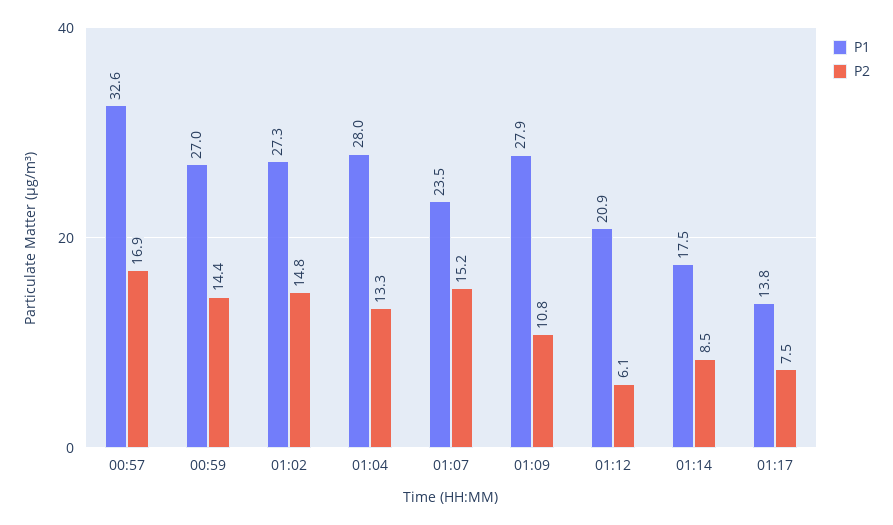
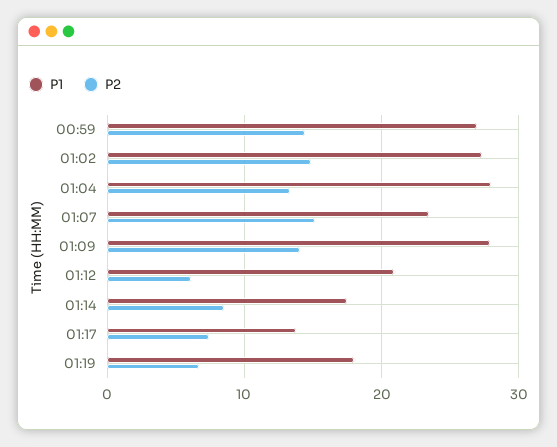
P1, 00:57: 32.6 -> none
P2, 00:57: 16.9 -> none
P2, 01:09: 10.8 -> 14
P1, 01:19: none -> 18
P2, 01:19: none -> 7

